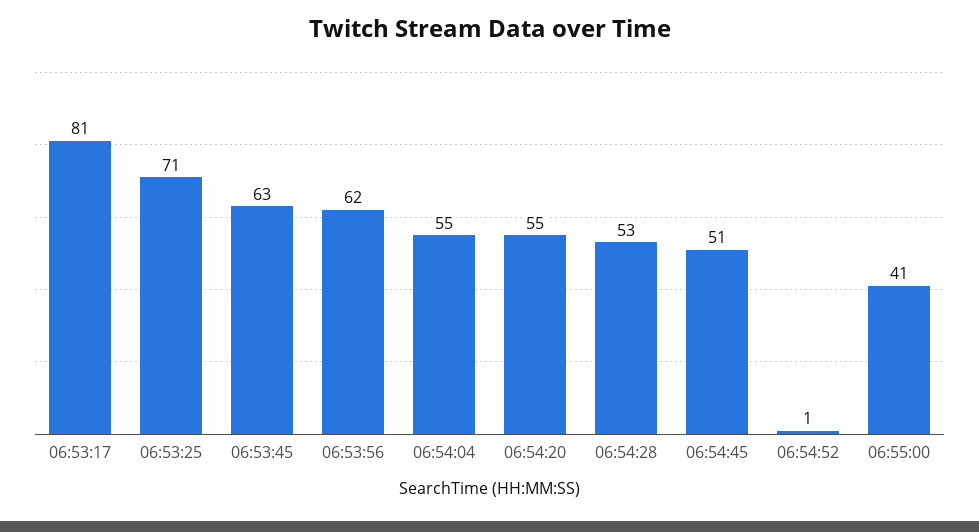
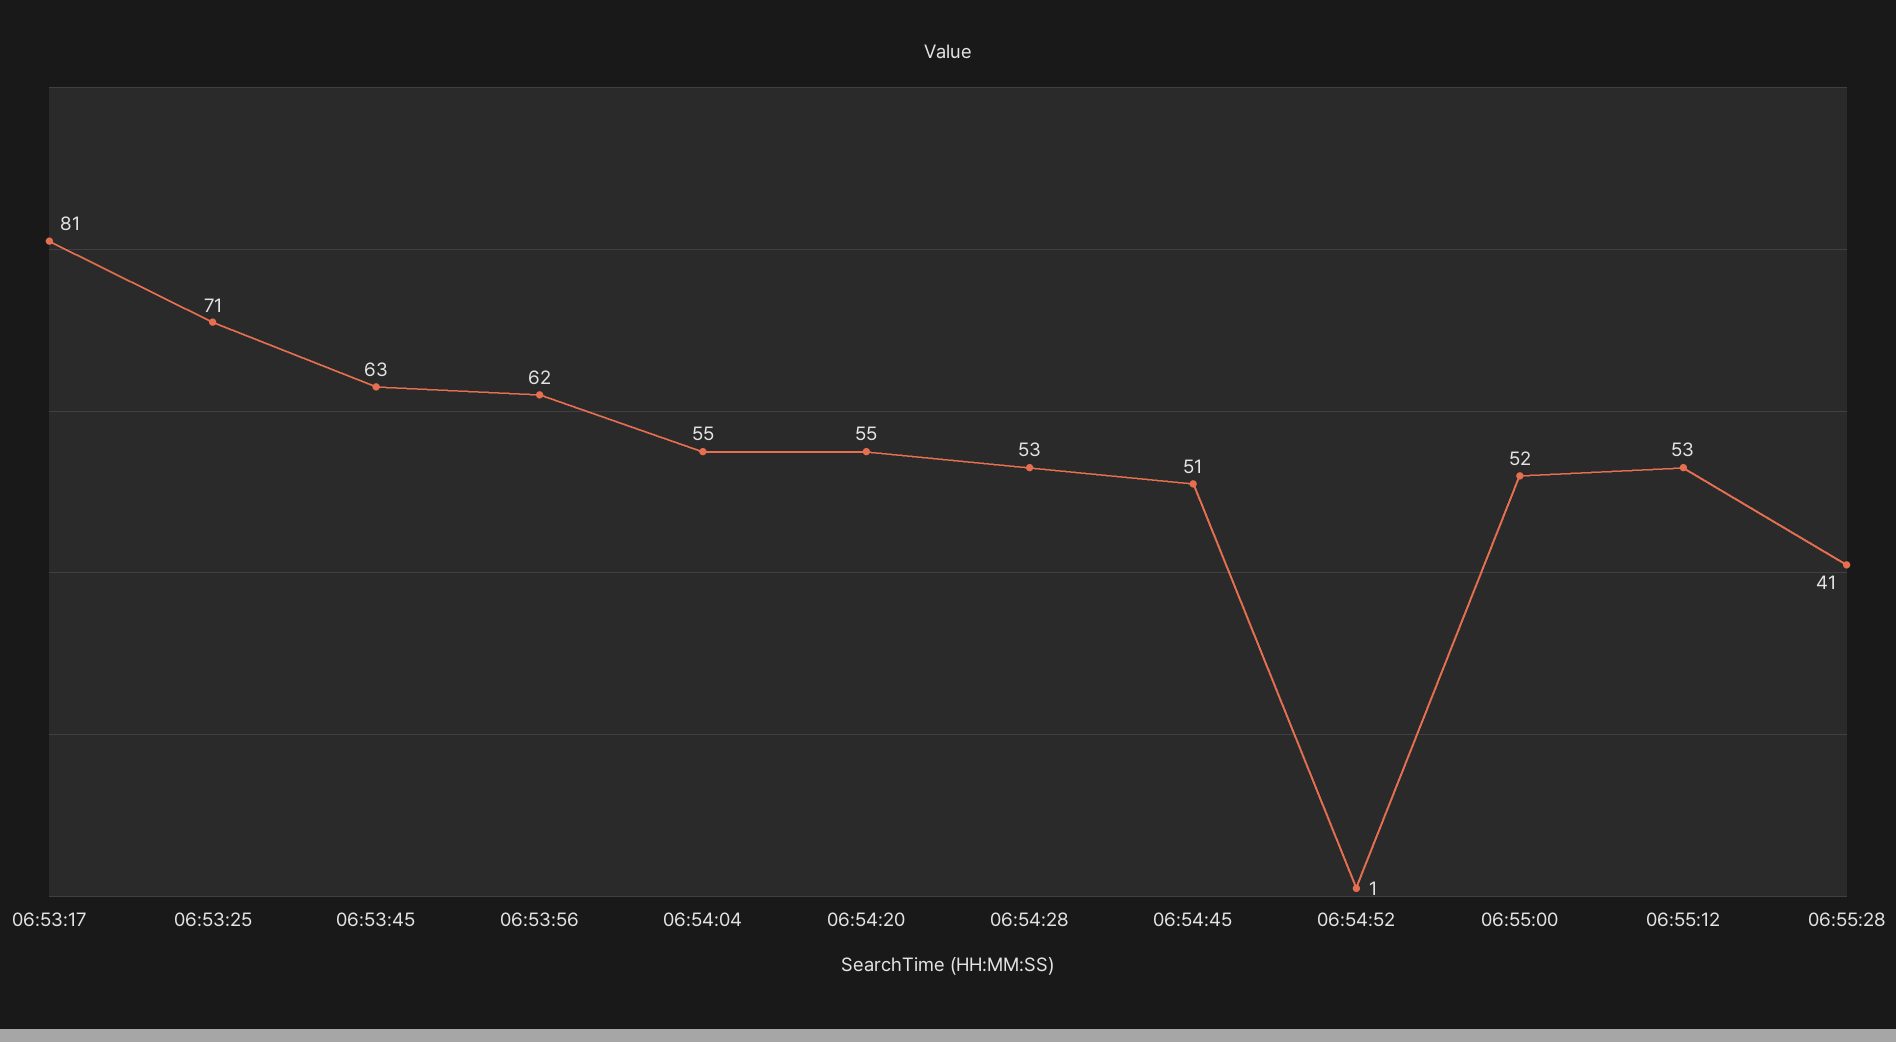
06:55:00: 41 -> 52
06:55:12: none -> 53
06:55:28: none -> 41

